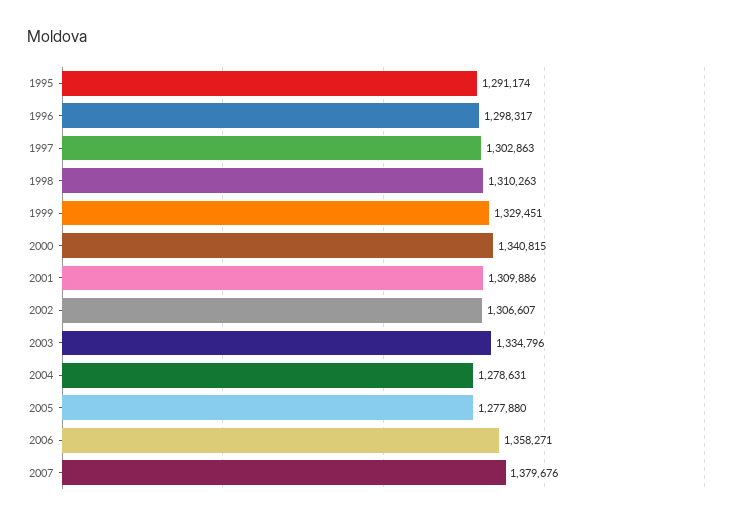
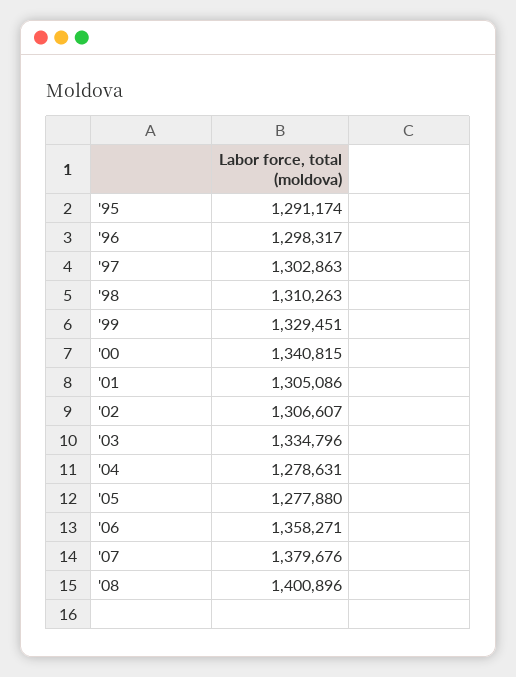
2001: 1309886 -> 1305086
'08: none -> 1400896

